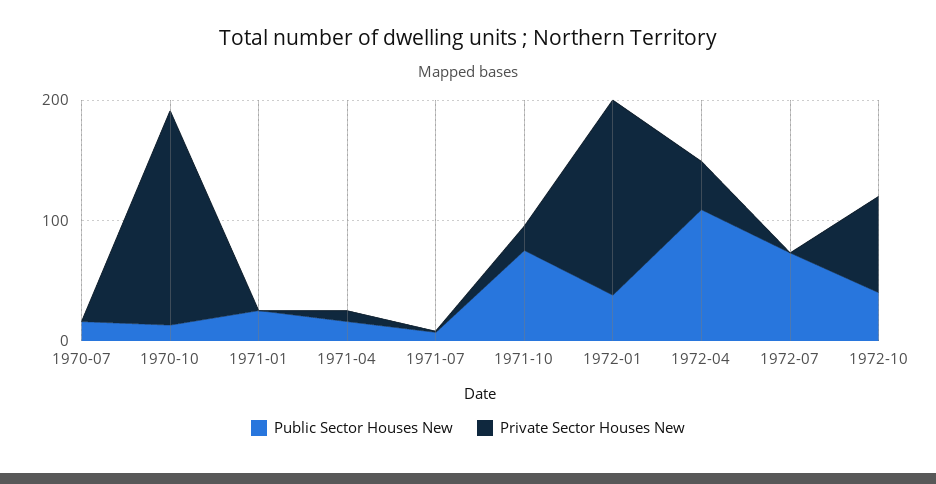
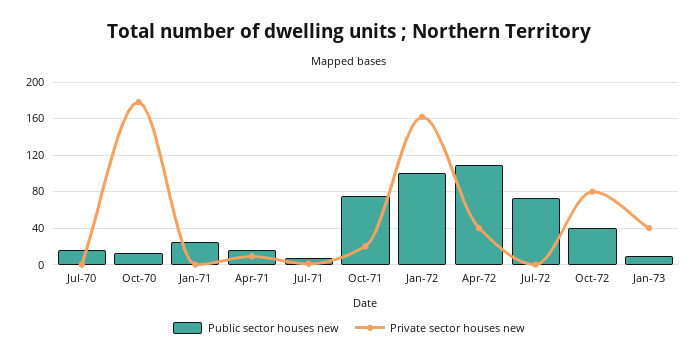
Public Sector Houses New, 1972-01: 40 -> 100
Public Sector Houses New, Jan-73: none -> 10
Private Sector Houses New, Jan-73: none -> 40

